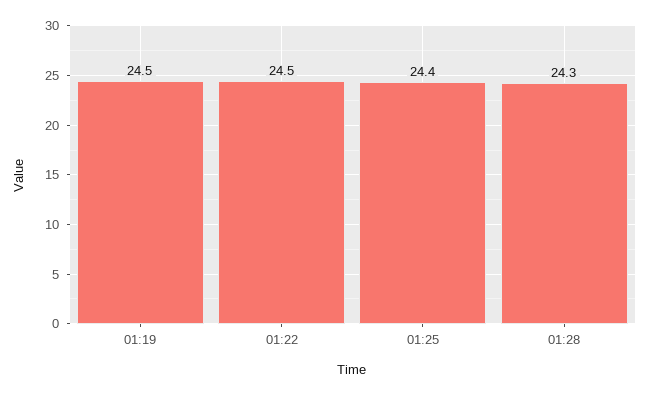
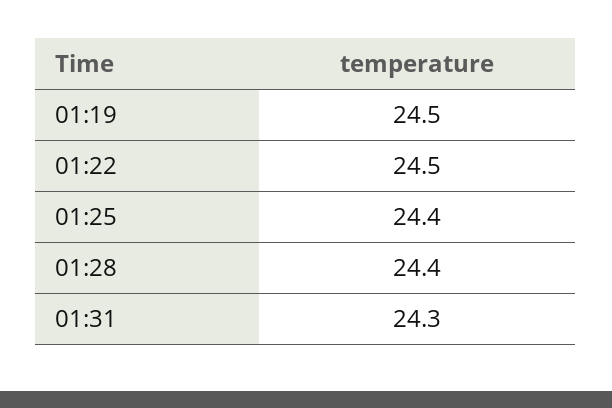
01:28: 24.3 -> 24.4
01:31: none -> 24.3

